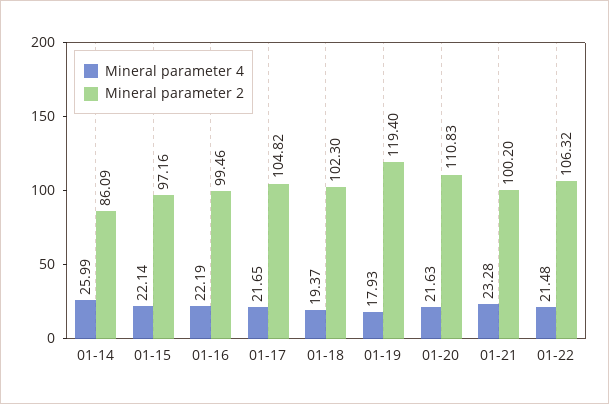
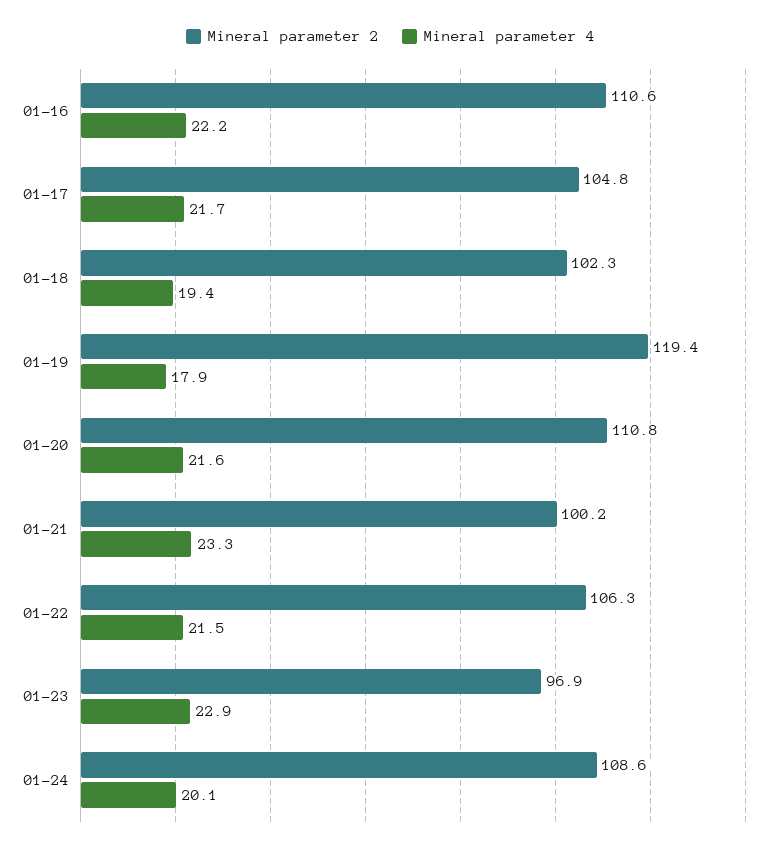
Mineral parameter 4, 01-14: 25.99 -> none
Mineral parameter 2, 01-14: 86.09 -> none
Mineral parameter 4, 01-15: 22.14 -> none
Mineral parameter 2, 01-15: 97.16 -> none
Mineral parameter 2, 01-16: 99.46 -> 110.6
Mineral parameter 2, 01-23: none -> 96.9
Mineral parameter 4, 01-23: none -> 22.9
Mineral parameter 2, 01-24: none -> 108.6
Mineral parameter 4, 01-24: none -> 20.1

